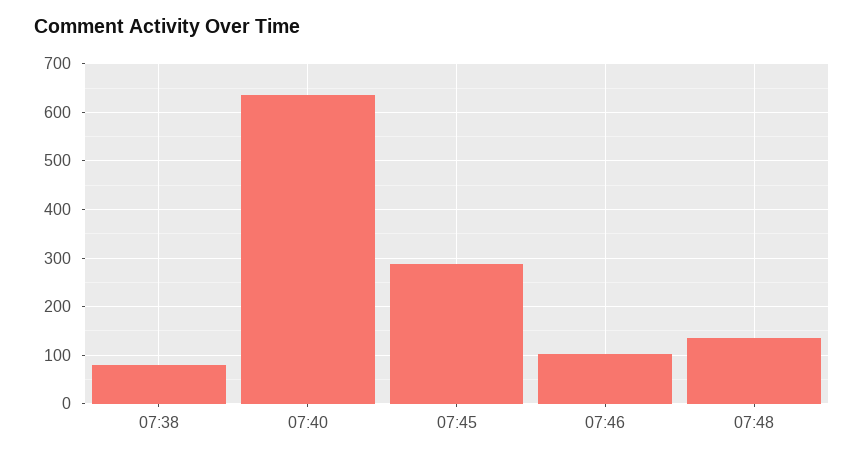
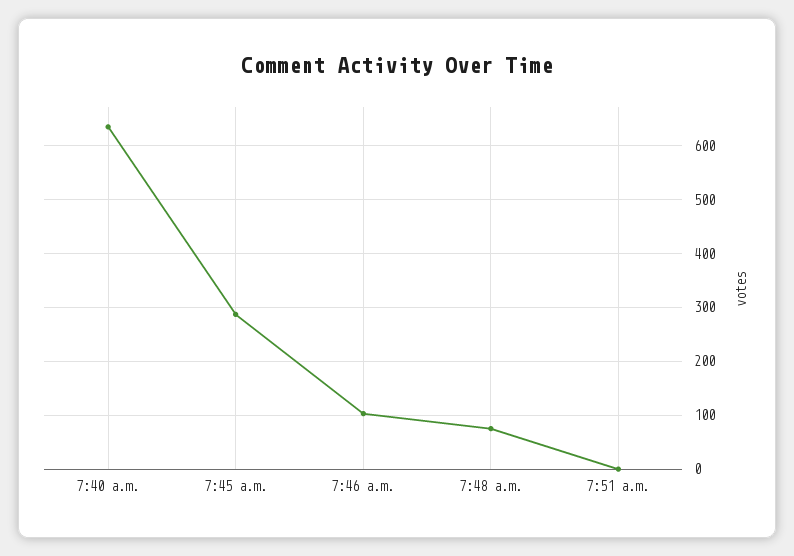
07:38: 80 -> none
07:48: 140 -> 80
7:51 a.m.: none -> 0

